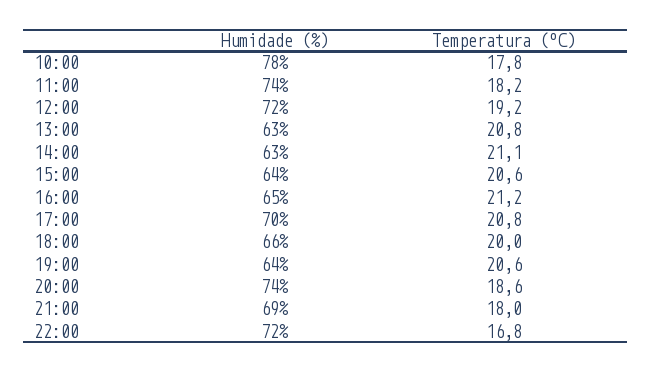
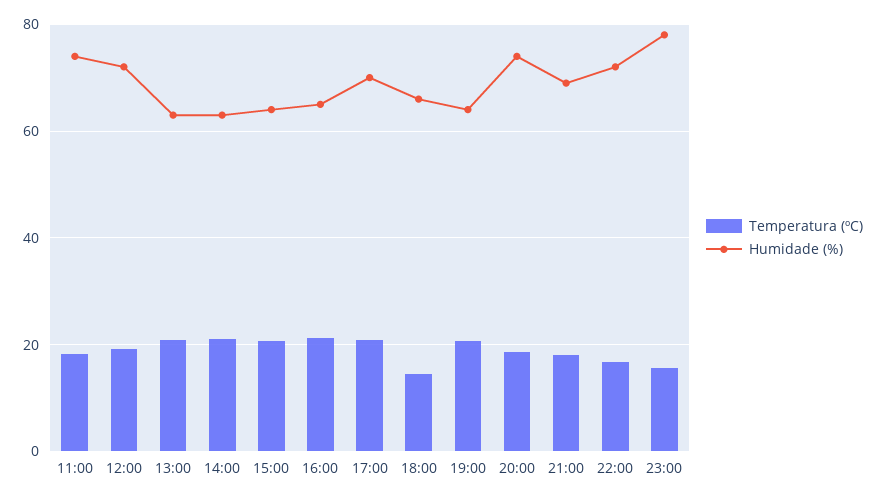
Humidade (%), 10:00: 78 -> none
Temperatura (ºC), 10:00: 17.8 -> none
Temperatura (ºC), 18:00: 20 -> 14
Temperatura (ºC), 23:00: none -> 16
Humidade (%), 23:00: none -> 78

